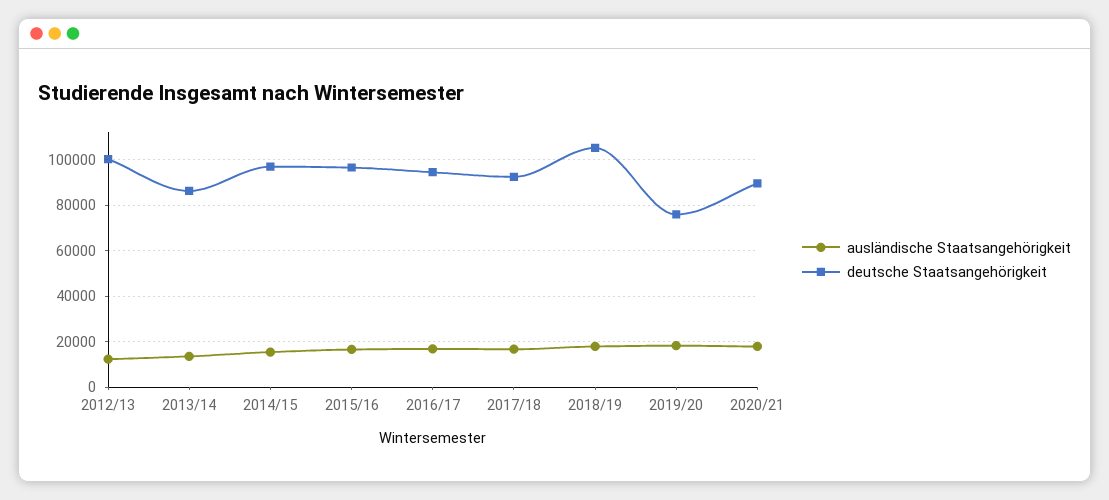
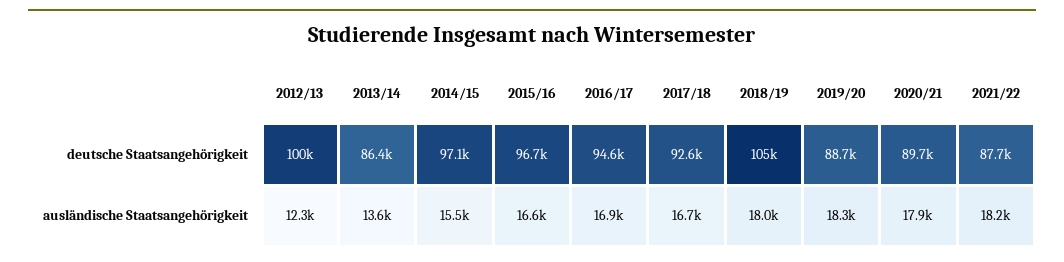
deutsche Staatsangehörigkeit, 2019/20: 75000 -> 88700
deutsche Staatsangehörigkeit, 2021/22: none -> 87700
ausländische Staatsangehörigkeit, 2021/22: none -> 18200

